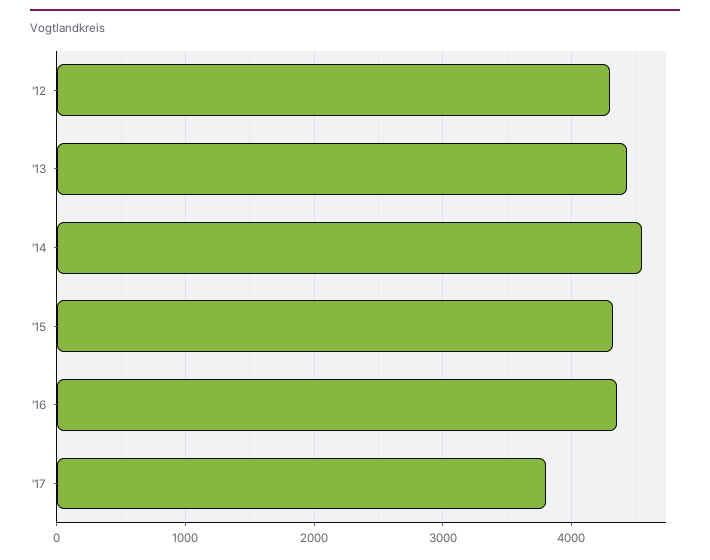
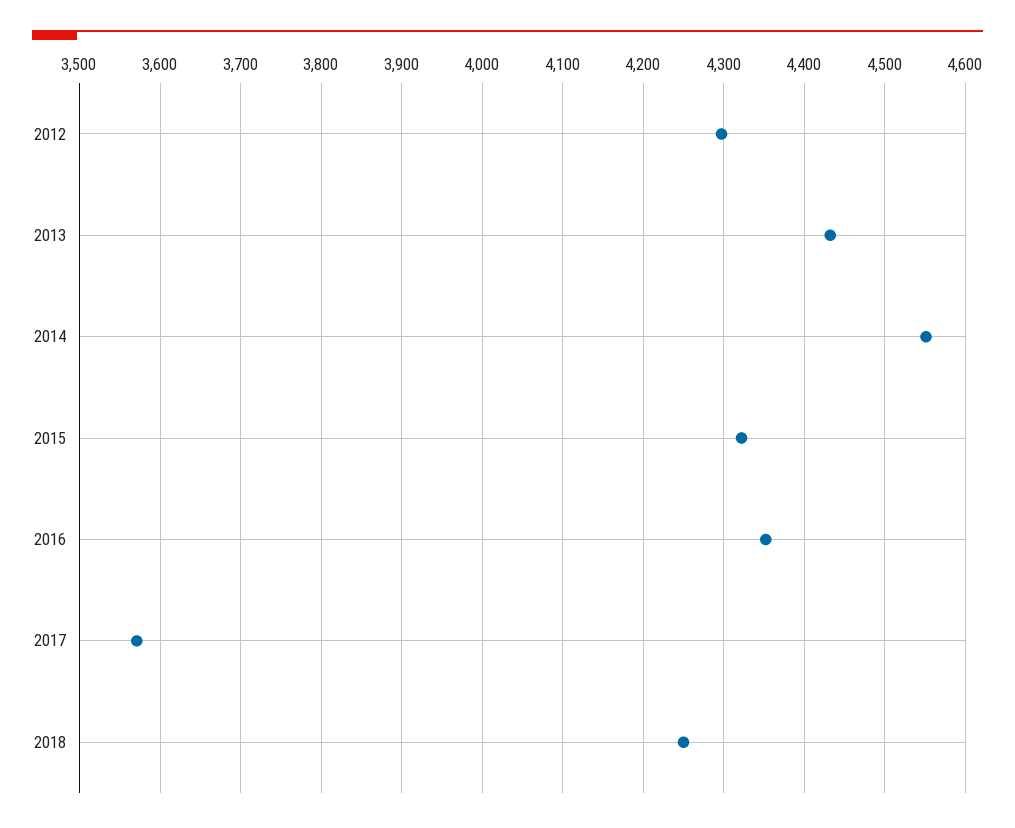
'17: 3800 -> 3570
2018: none -> 4250

